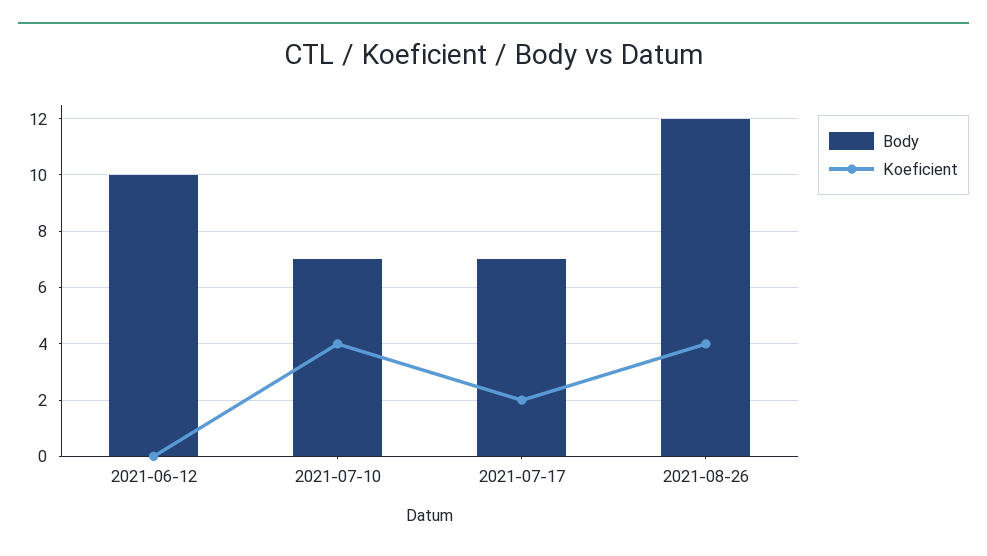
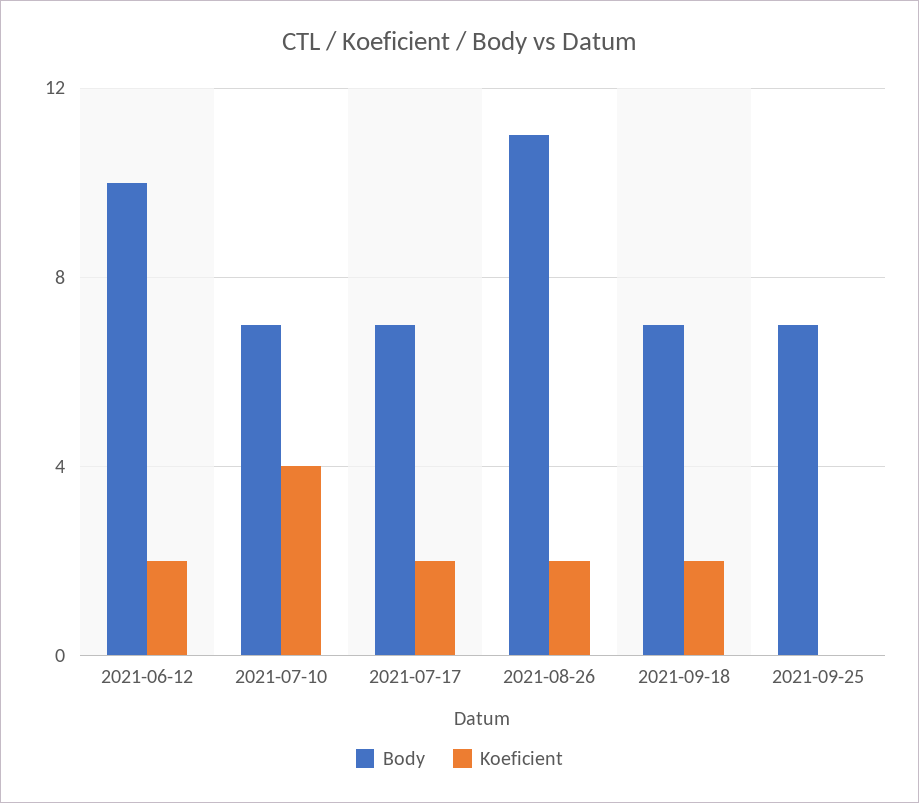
Koeficient, 2021-06-12: 0 -> 2
Body, 2021-08-26: 12 -> 11
Koeficient, 2021-08-26: 4 -> 2
Body, 2021-09-18: none -> 7
Koeficient, 2021-09-18: none -> 2
Body, 2021-09-25: none -> 7
Koeficient, 2021-09-25: none -> 0

